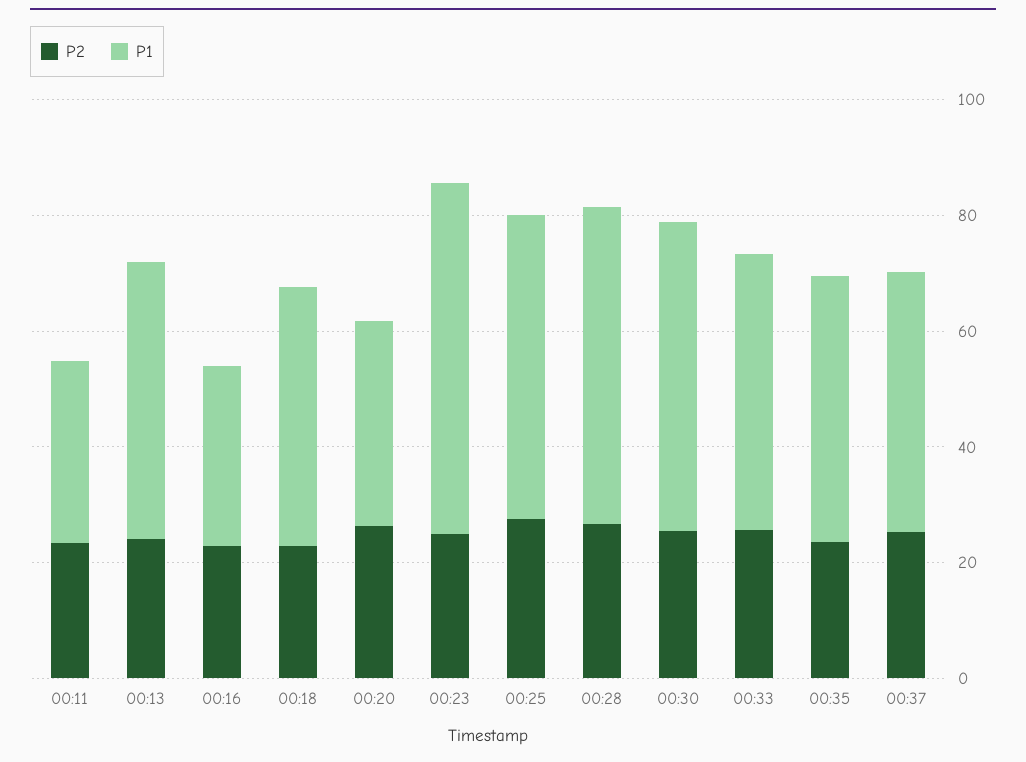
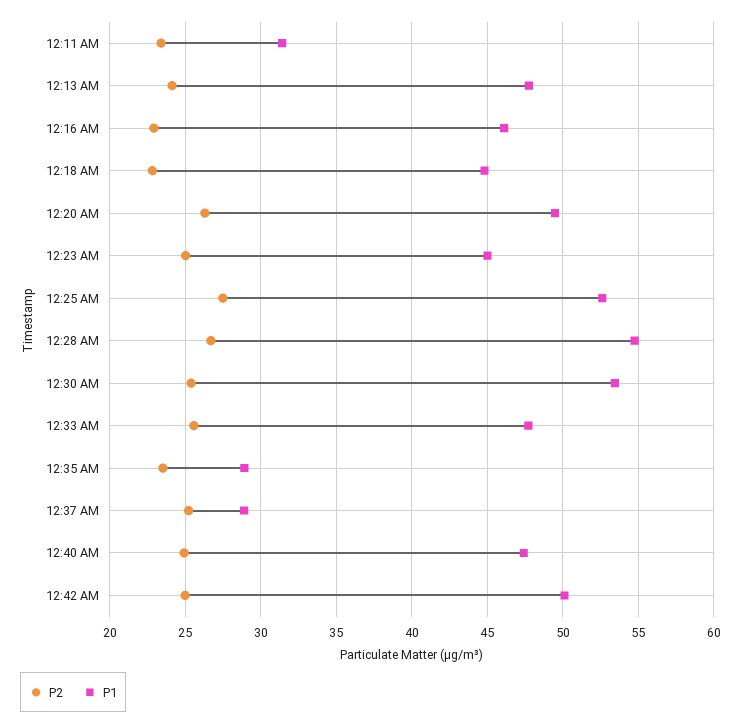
P1, 00:16: 30 -> 46
P1, 00:20: 35 -> 49.5
P1, 00:23: 60 -> 45
P1, 00:35: 45 -> 29
P1, 00:37: 45 -> 29
P2, 12:40 AM: none -> 25
P1, 12:40 AM: none -> 47.5
P2, 12:42 AM: none -> 25
P1, 12:42 AM: none -> 50

